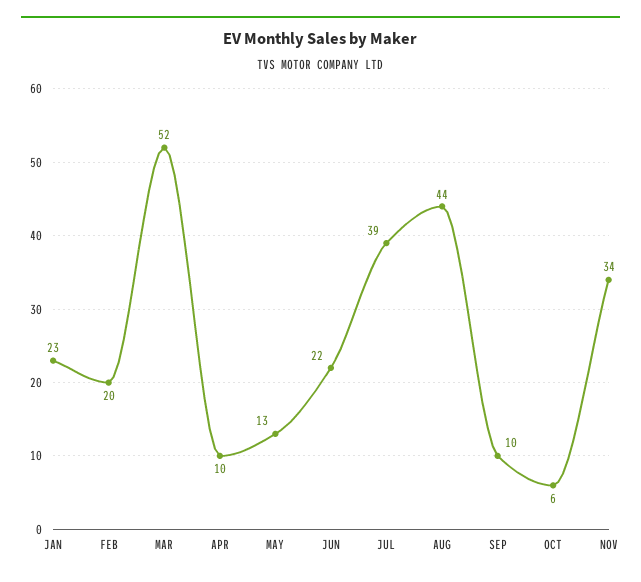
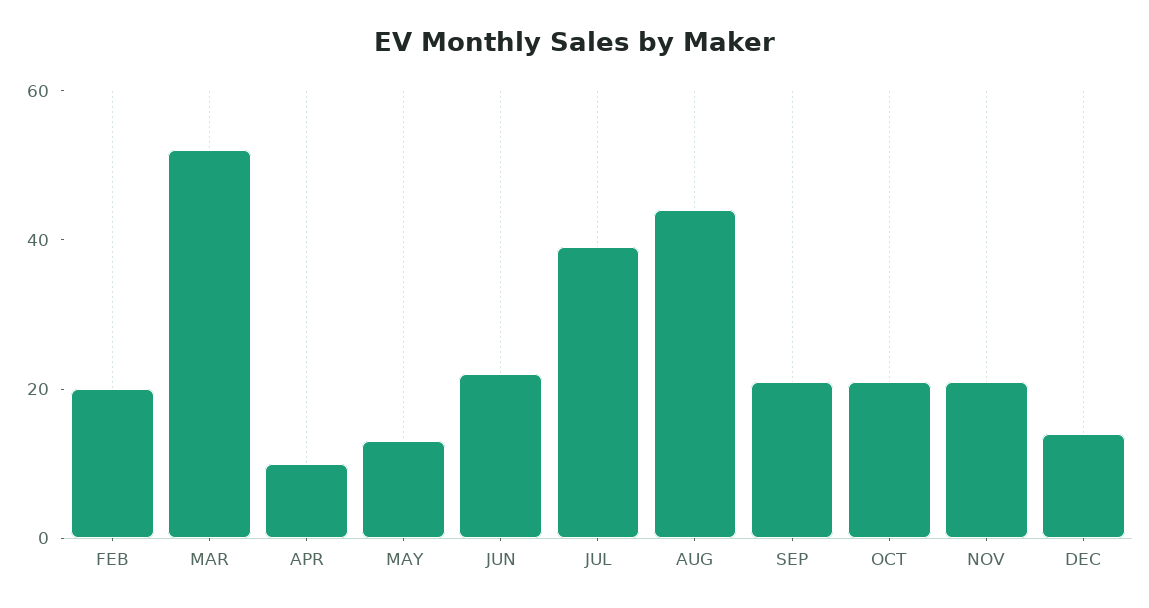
JAN: 23 -> none
SEP: 10 -> 20
OCT: 6 -> 20
NOV: 34 -> 20
DEC: none -> 15

